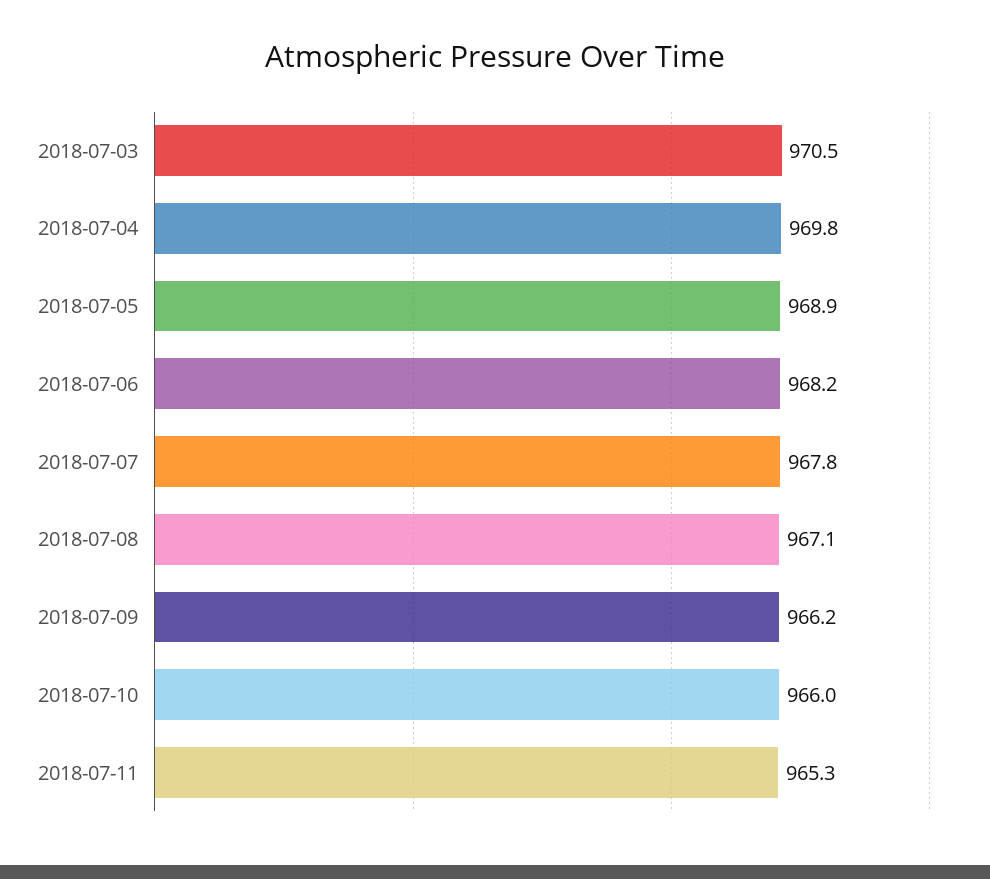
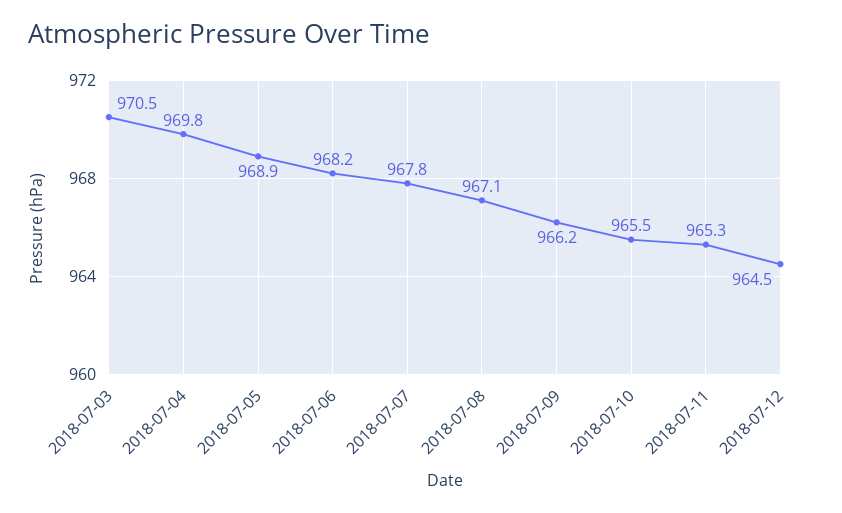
2018-07-10: 966 -> 965.5
2018-07-12: none -> 964.5

